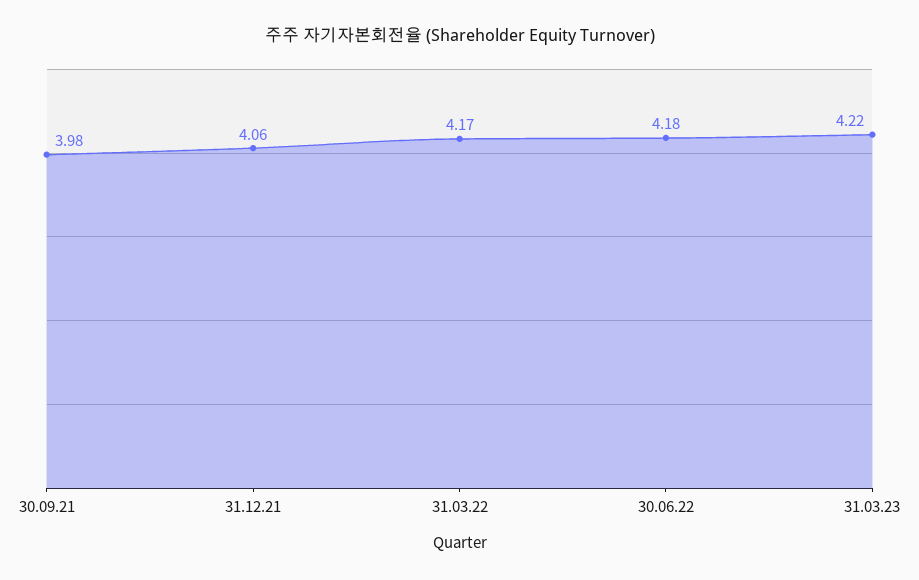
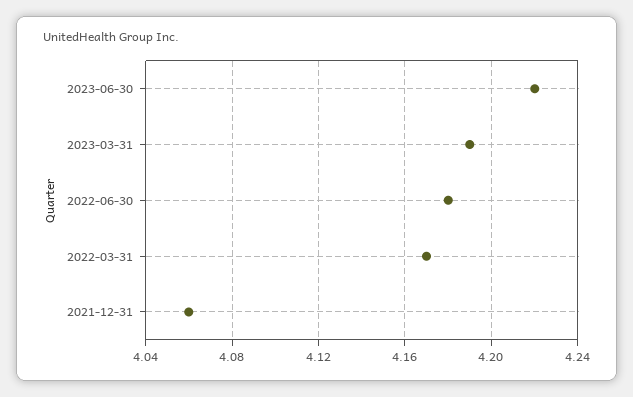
30.09.21: 3.98 -> none
31.03.23: 4.22 -> 4.19
2023-06-30: none -> 4.22

